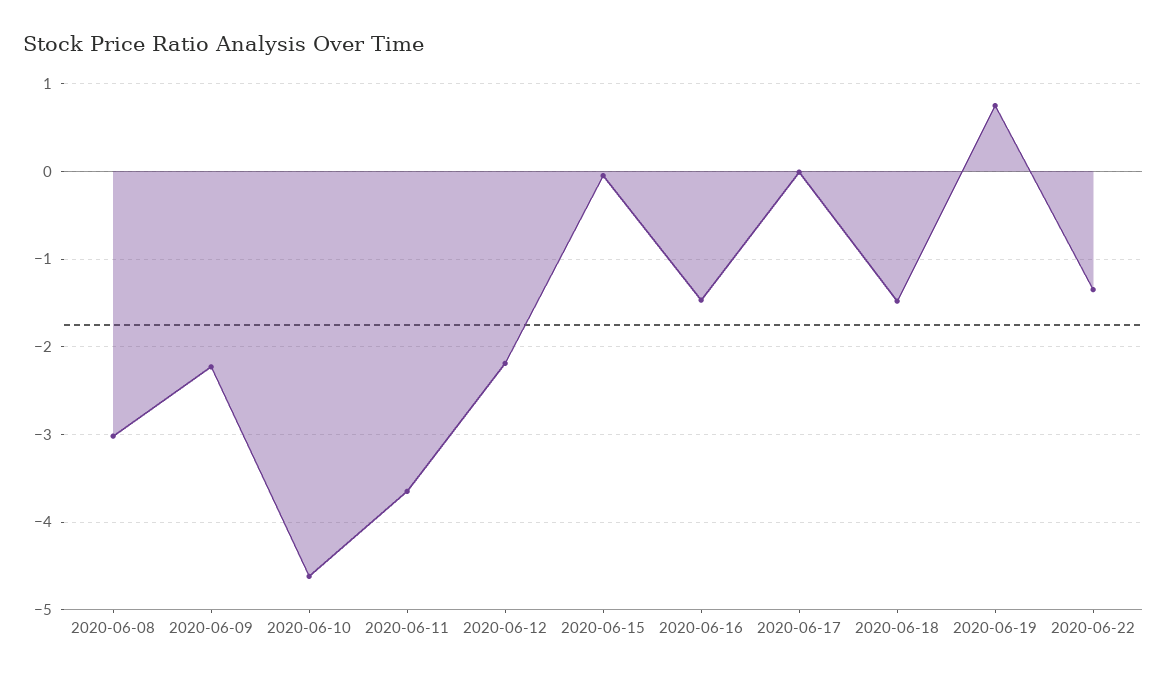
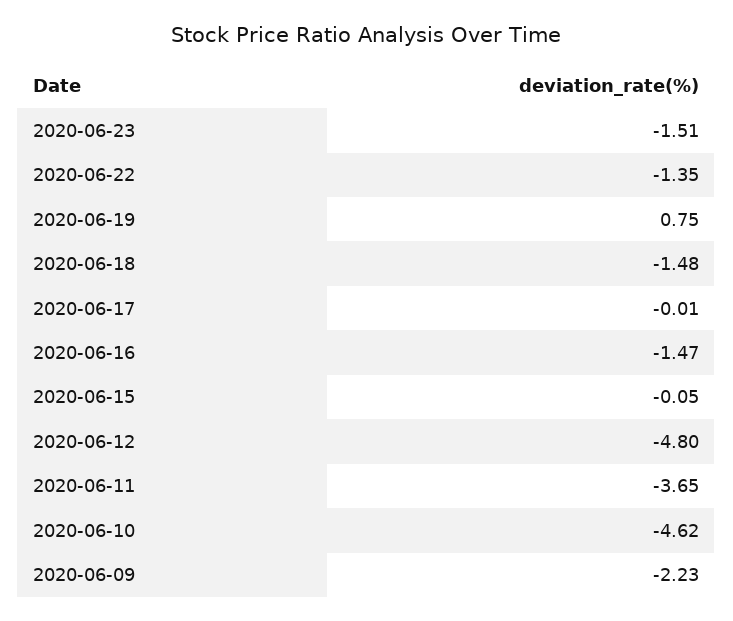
2020-06-08: -3 -> none
2020-06-12: -2.2 -> -4.8
2020-06-23: none -> -1.51

